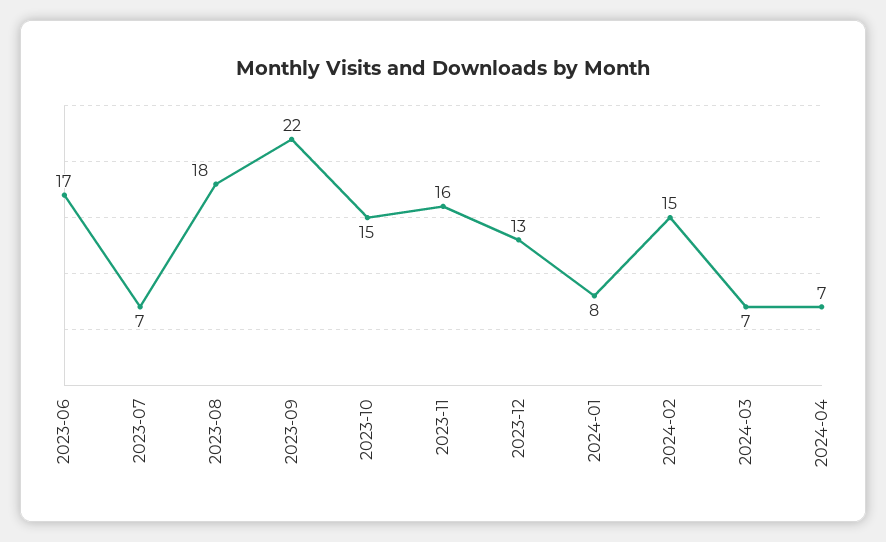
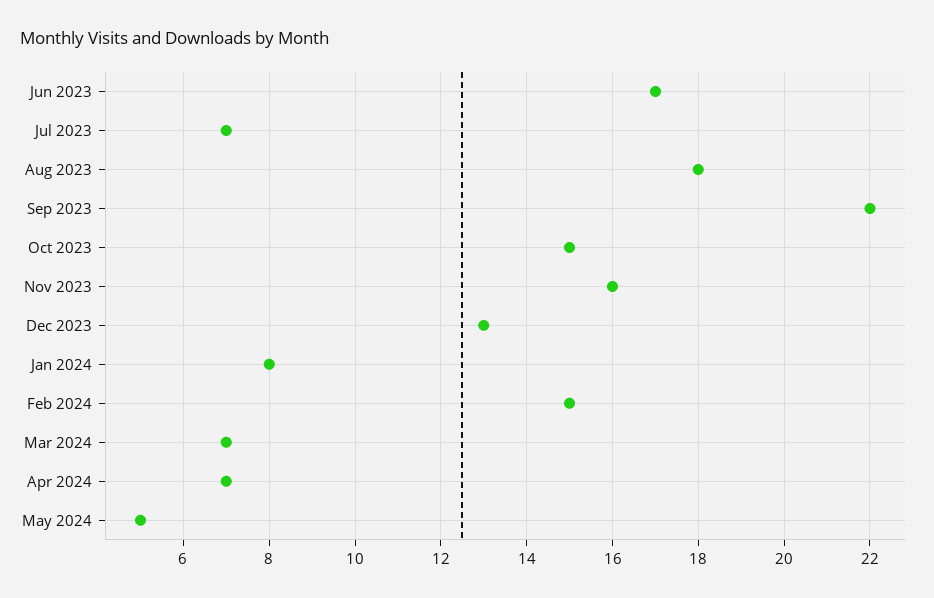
May 2024: none -> 5

